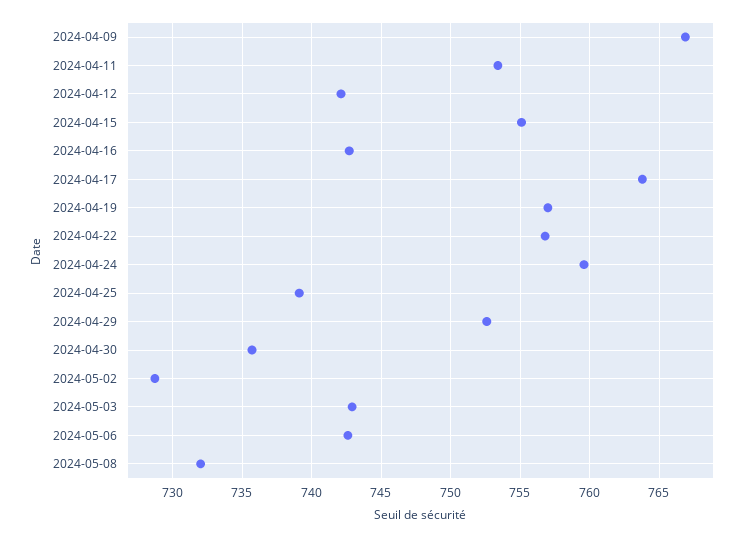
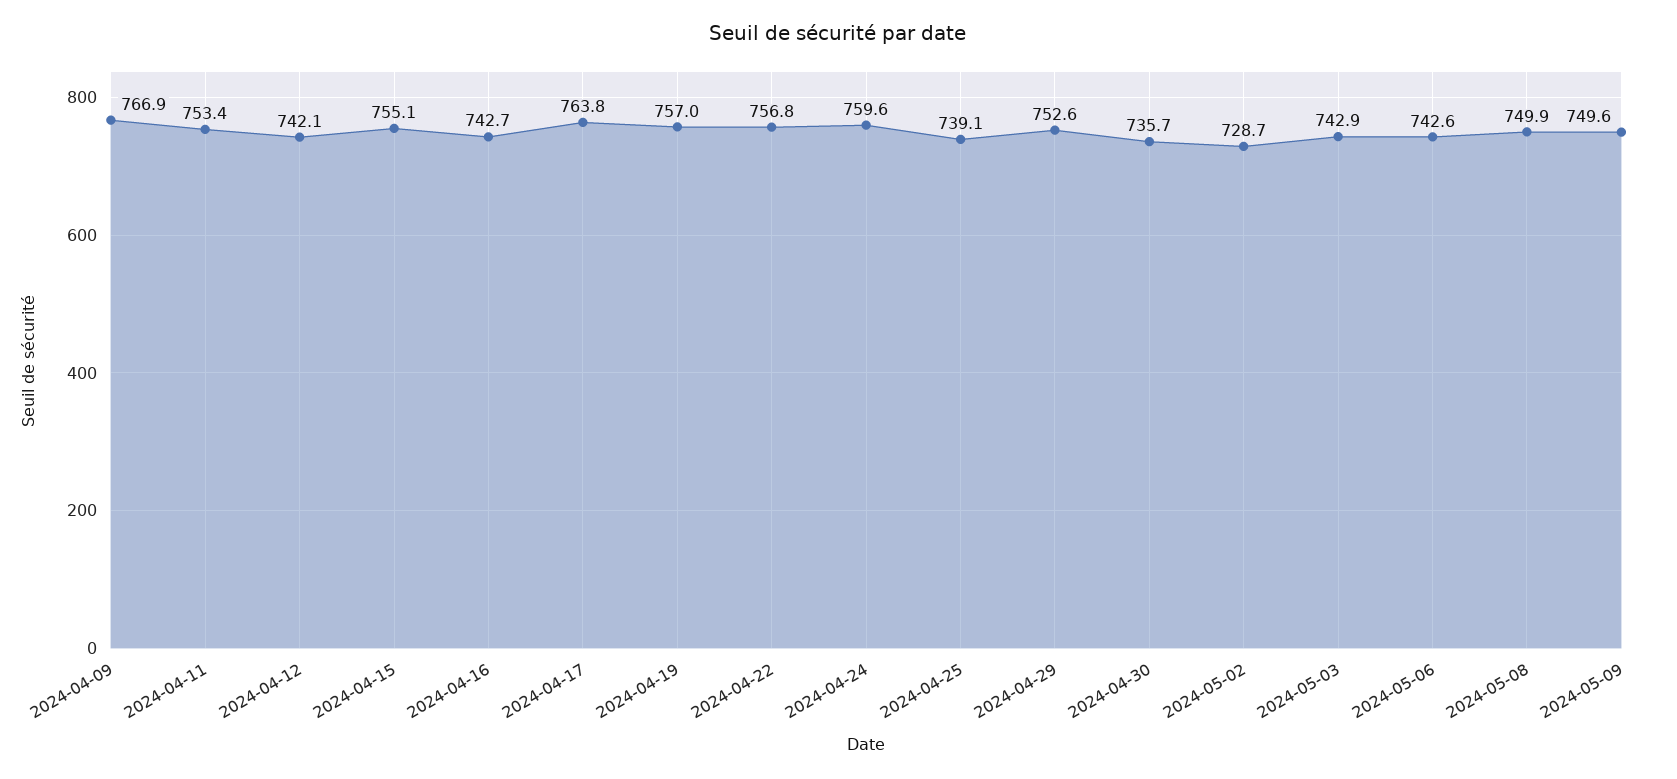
2024-05-08: 732 -> 749.9
2024-05-09: none -> 749.6

